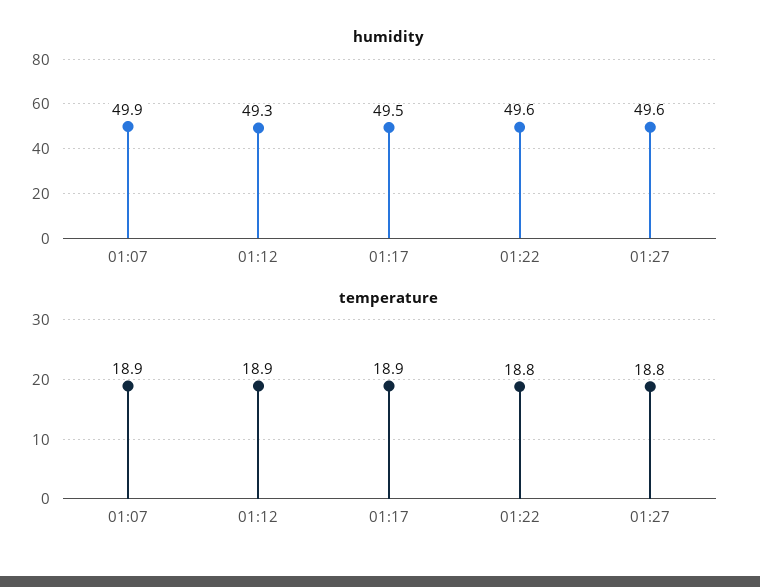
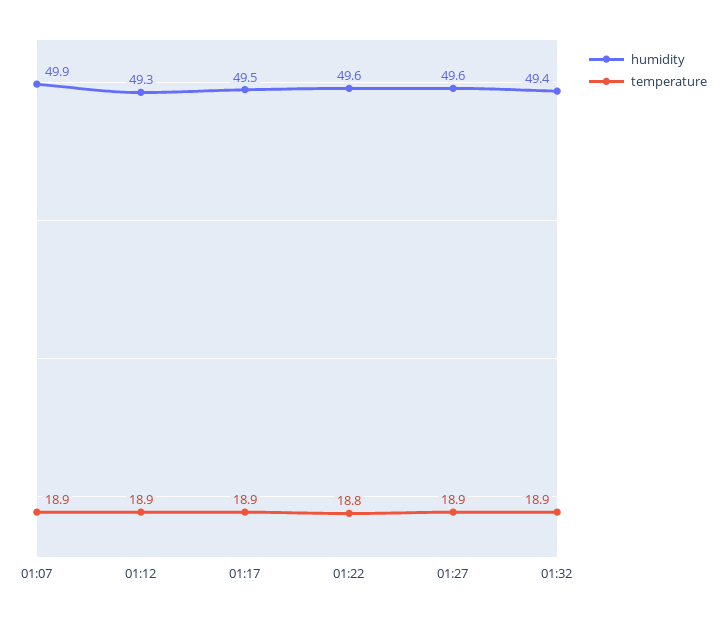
temperature, 01:27: 18.8 -> 18.9
humidity, 01:32: none -> 49.4
temperature, 01:32: none -> 18.9

